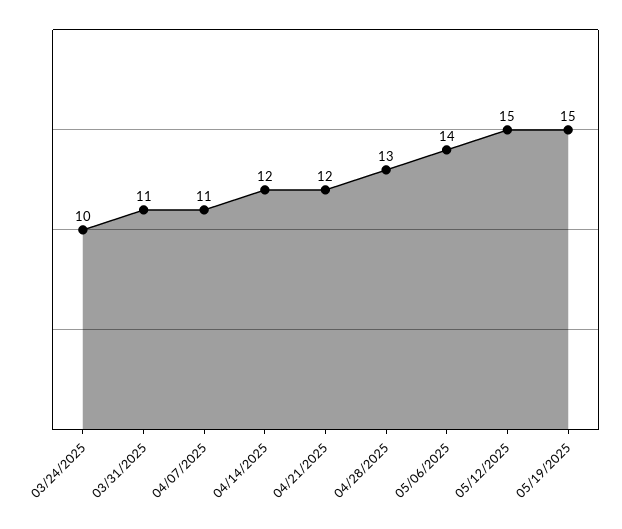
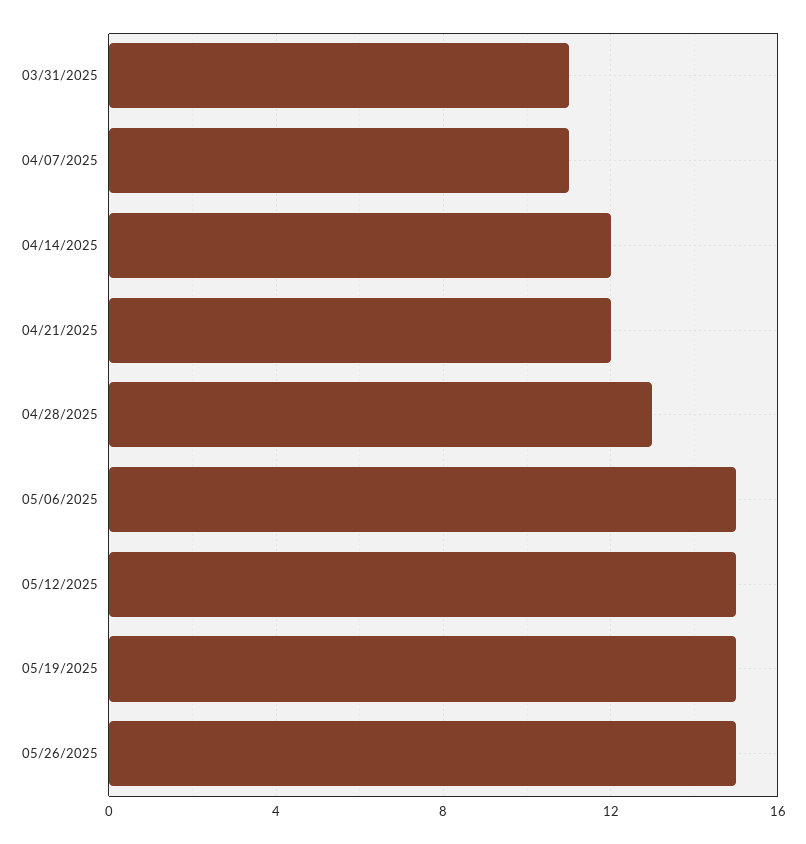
03/24/2025: 10 -> none
05/06/2025: 14 -> 15
05/26/2025: none -> 15

